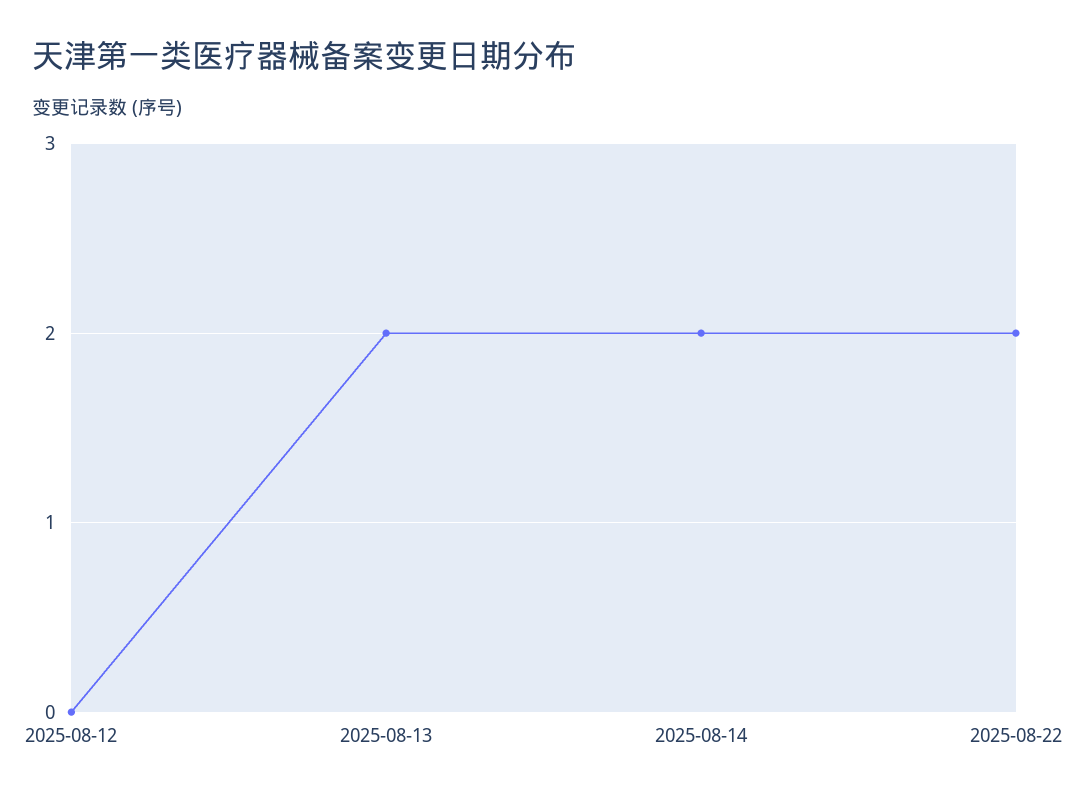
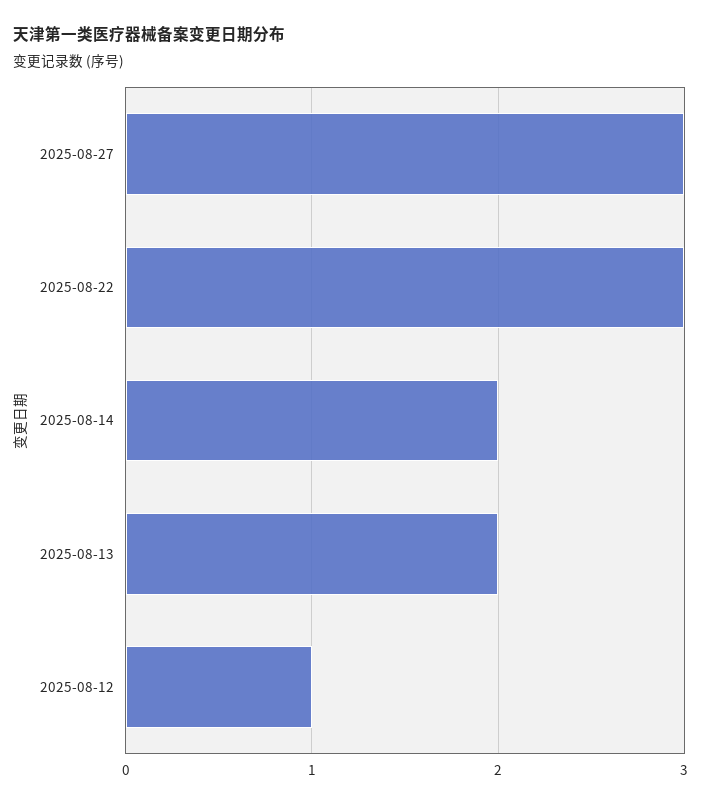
2025-08-12: 0 -> 1
2025-08-22: 2 -> 3
2025-08-27: none -> 3

